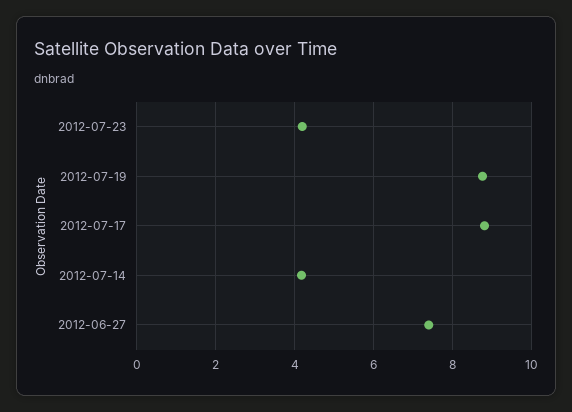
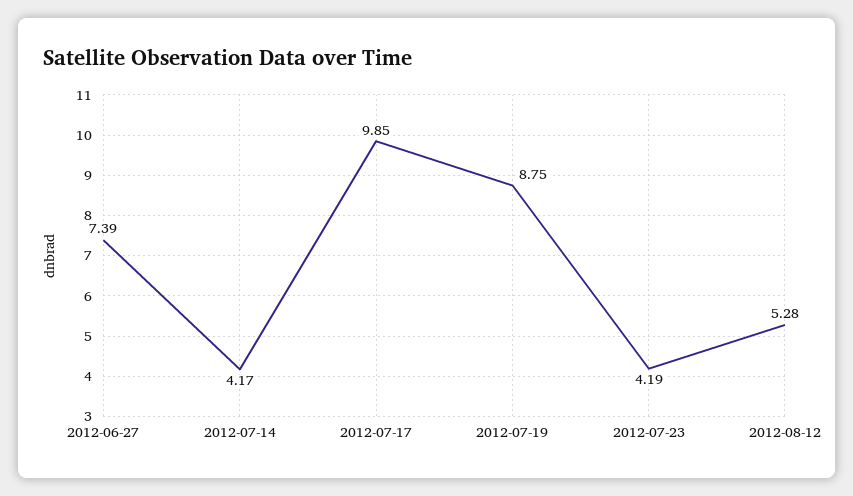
2012-07-17: 8.8 -> 9.85
2012-08-12: none -> 5.28

